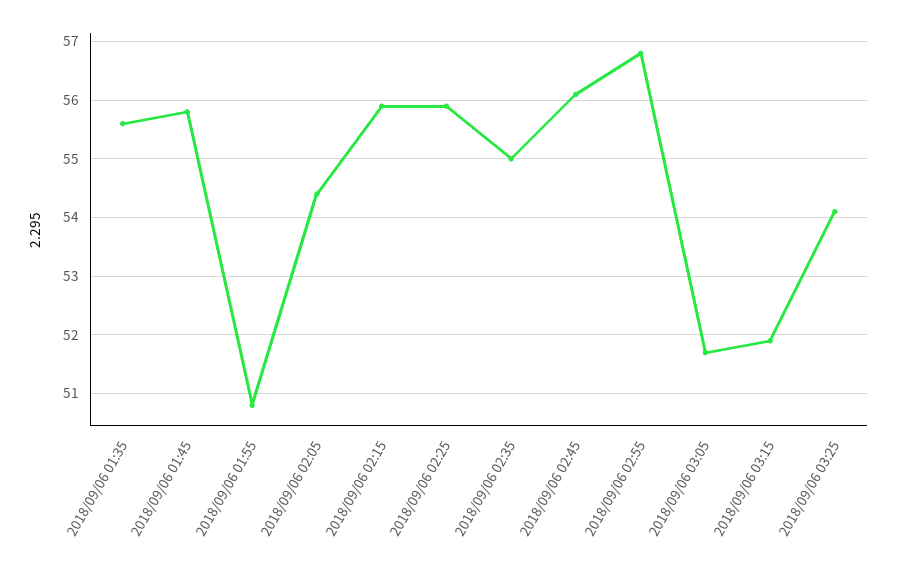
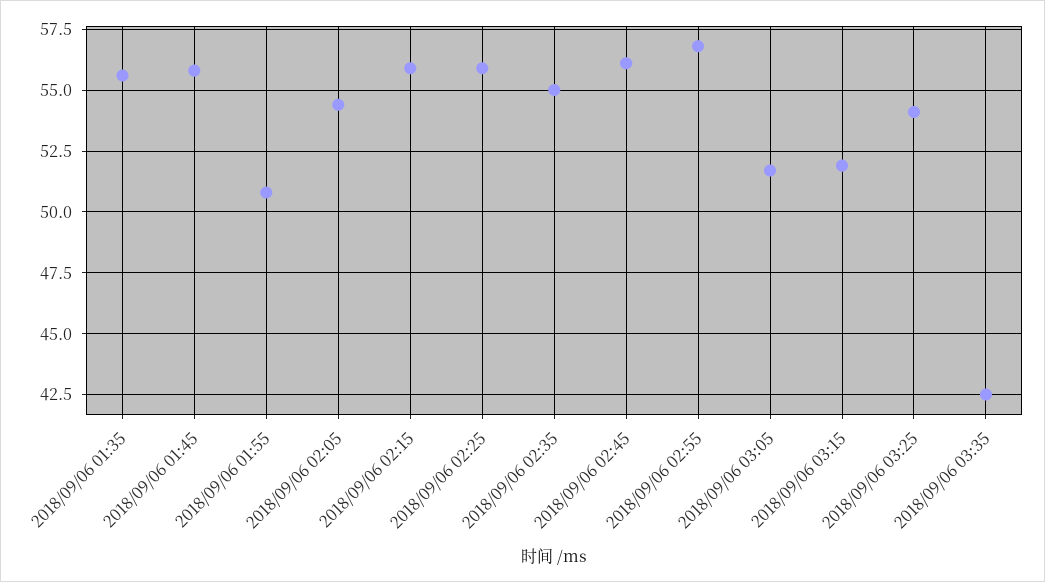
2018/09/06 03:35: none -> 42.5

